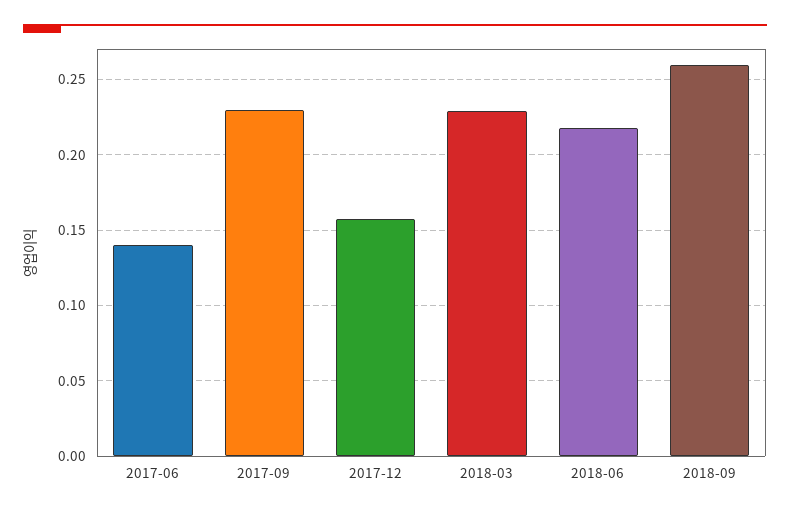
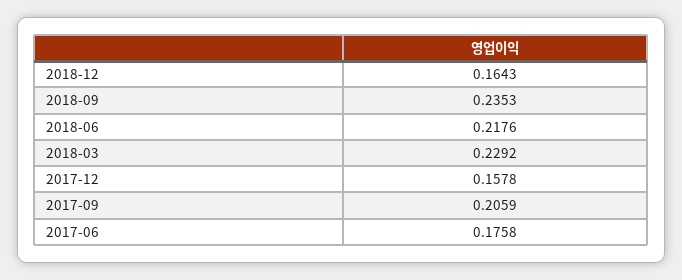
2017-06: 0.14 -> 0.1758
2017-09: 0.23 -> 0.2059
2018-09: 0.26 -> 0.2353
2018-12: none -> 0.1643

